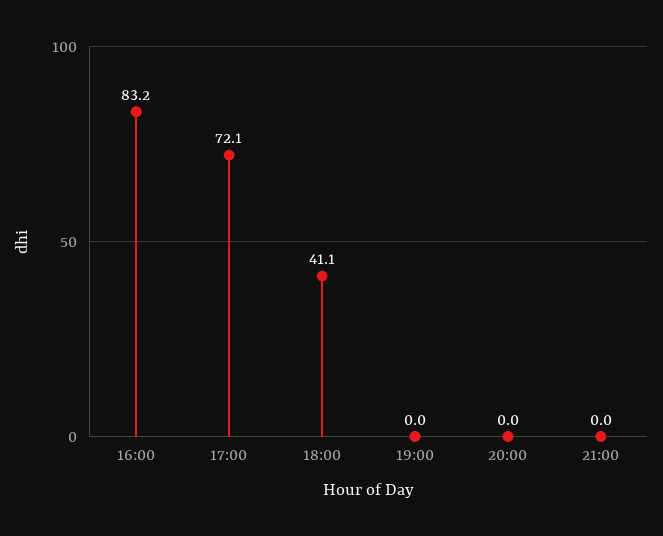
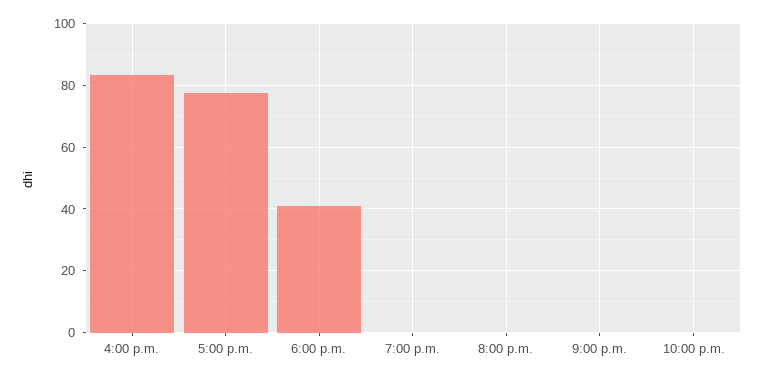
17:00: 72.1 -> 78
10:00 p.m.: none -> 0

